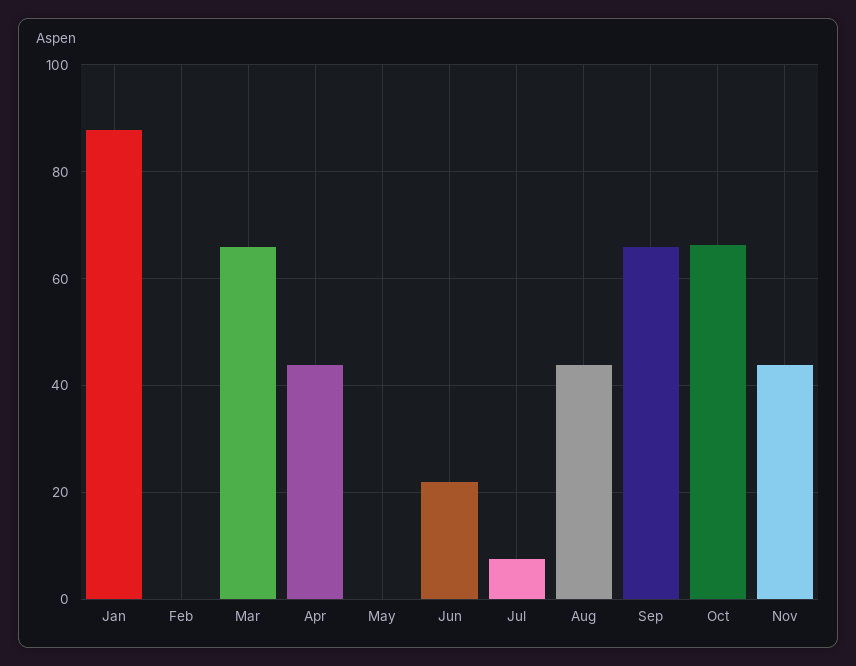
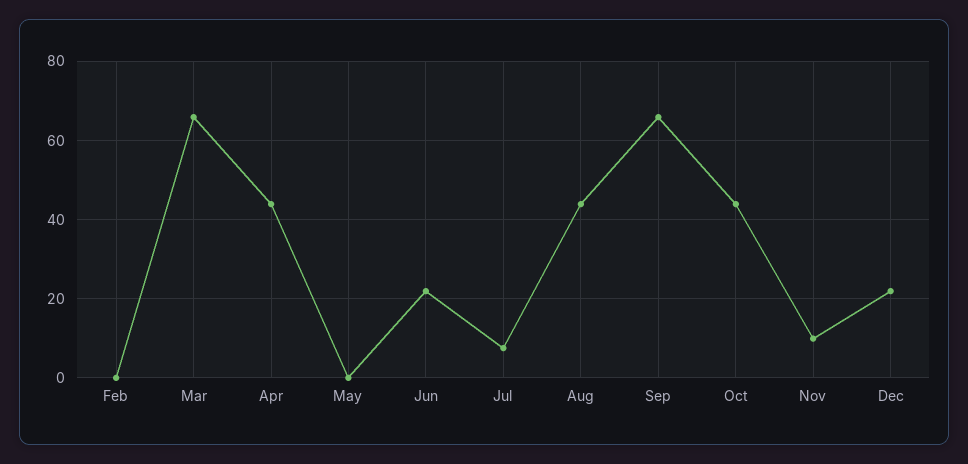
Jan: 88 -> none
Oct: 66 -> 44
Nov: 44 -> 10
Dec: none -> 22

